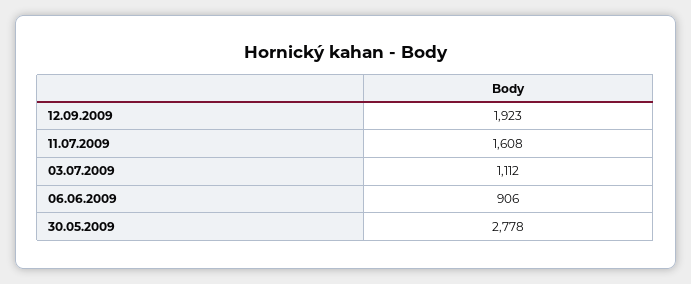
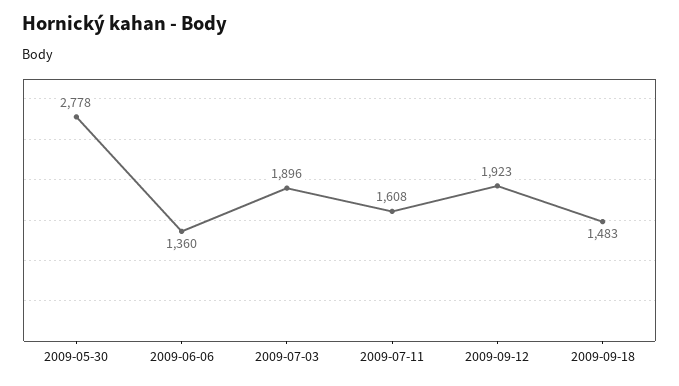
03.07.2009: 1112 -> 1896
06.06.2009: 906 -> 1360
2009-09-18: none -> 1483

